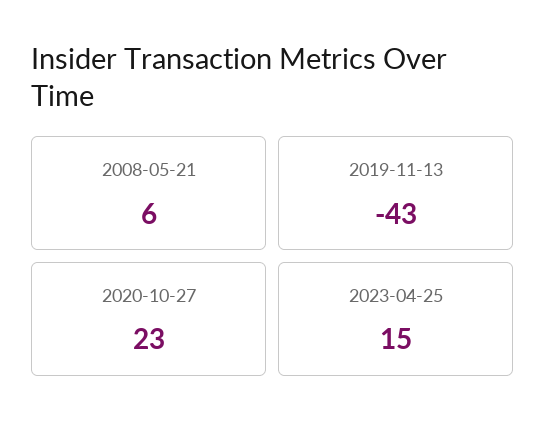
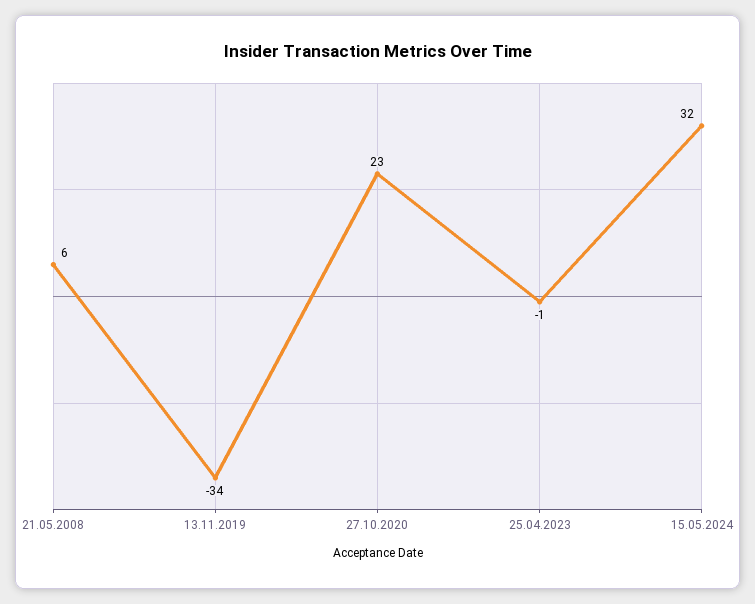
2019-11-13: -43 -> -34
2023-04-25: 15 -> -1
15.05.2024: none -> 32

